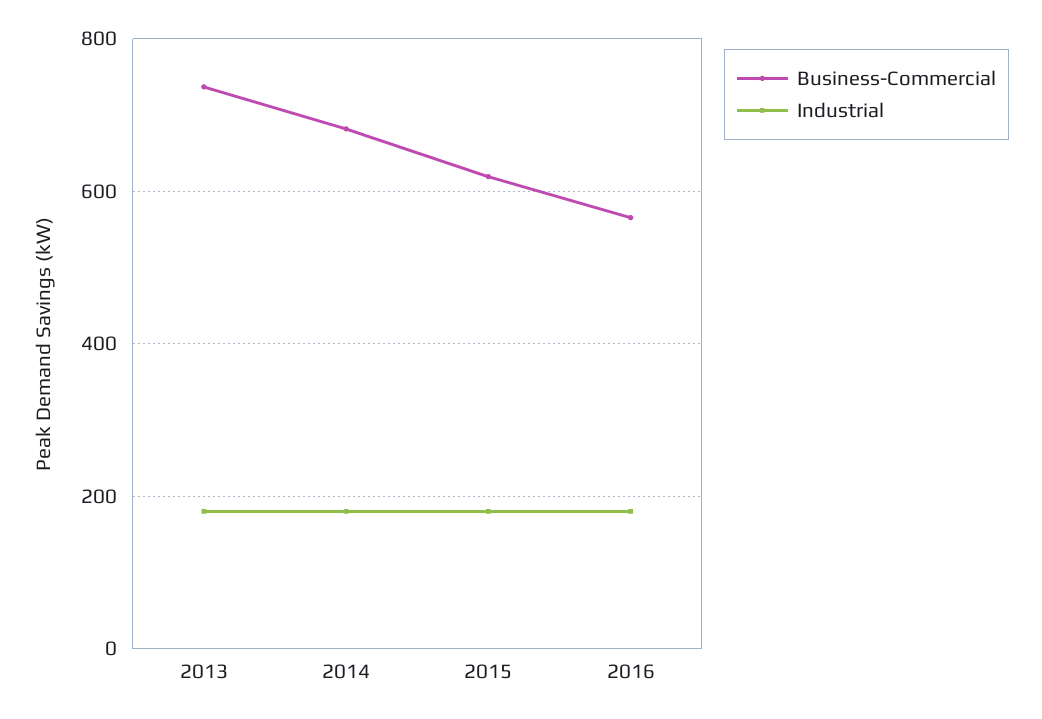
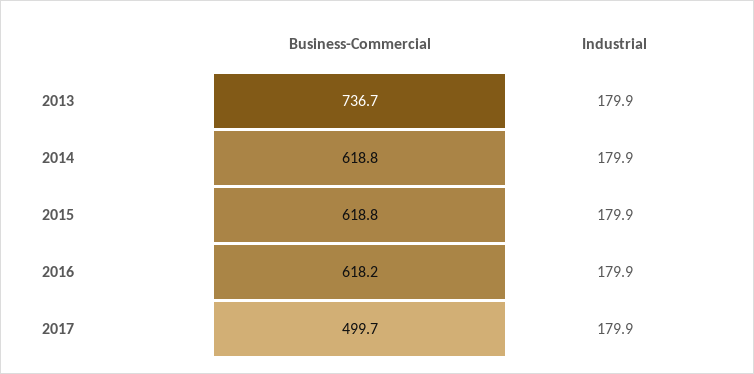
Business-Commercial, 2014: 680 -> 618.8
Business-Commercial, 2016: 560 -> 618.2
Business-Commercial, 2017: none -> 499.7
Industrial, 2017: none -> 179.9

